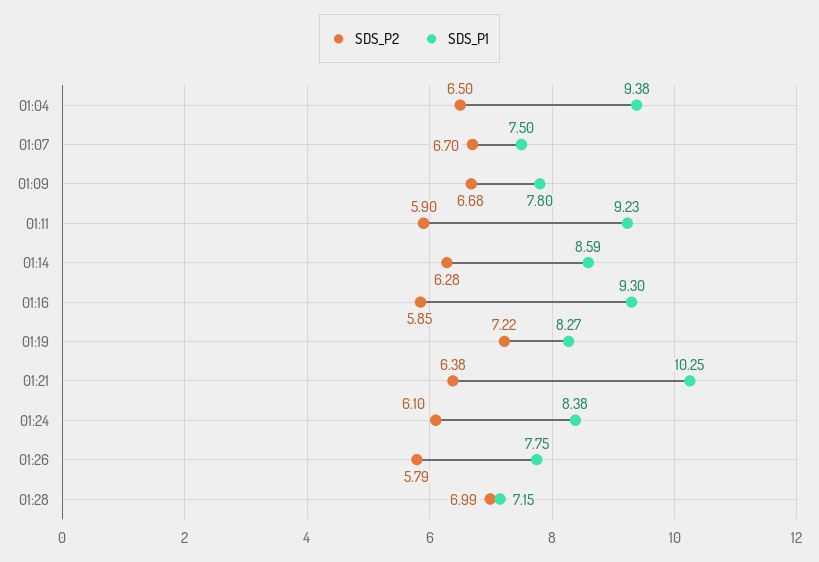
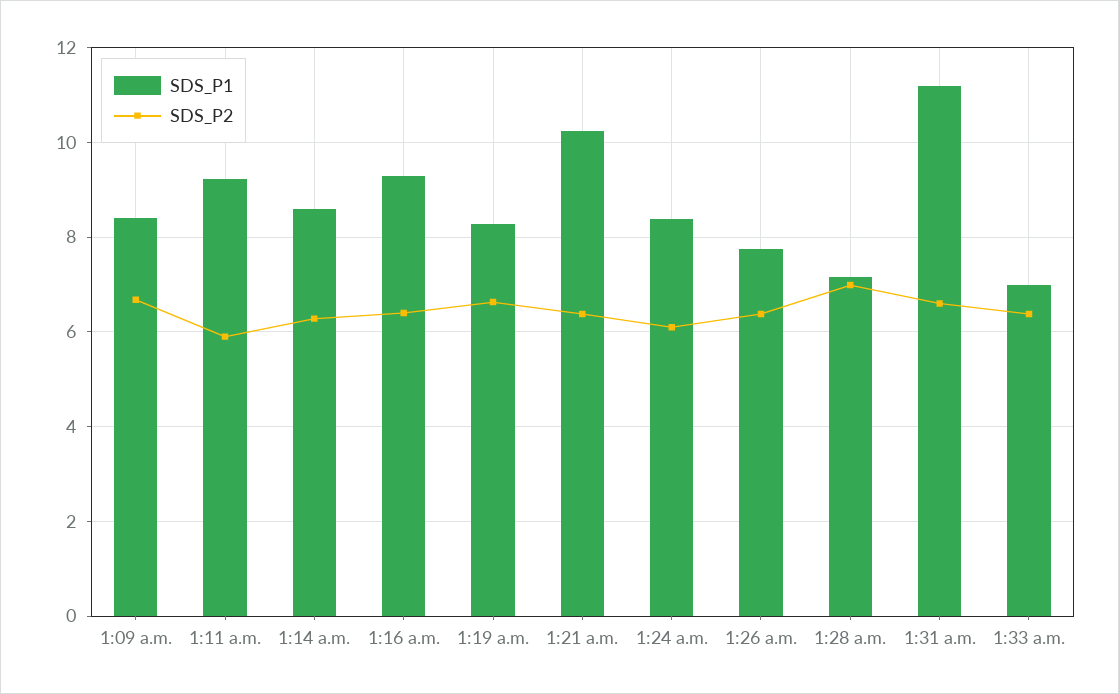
SDS_P2, 01:04: 6.5 -> none
SDS_P1, 01:04: 9.38 -> none
SDS_P2, 01:07: 6.7 -> none
SDS_P1, 01:07: 7.5 -> none
SDS_P1, 01:09: 7.8 -> 8.4
SDS_P2, 01:16: 5.85 -> 6.4
SDS_P2, 01:19: 7.22 -> 6.6
SDS_P2, 01:26: 5.79 -> 6.4
SDS_P1, 1:31 a.m.: none -> 11.2
SDS_P2, 1:31 a.m.: none -> 6.6
SDS_P1, 1:33 a.m.: none -> 7
SDS_P2, 1:33 a.m.: none -> 6.4

